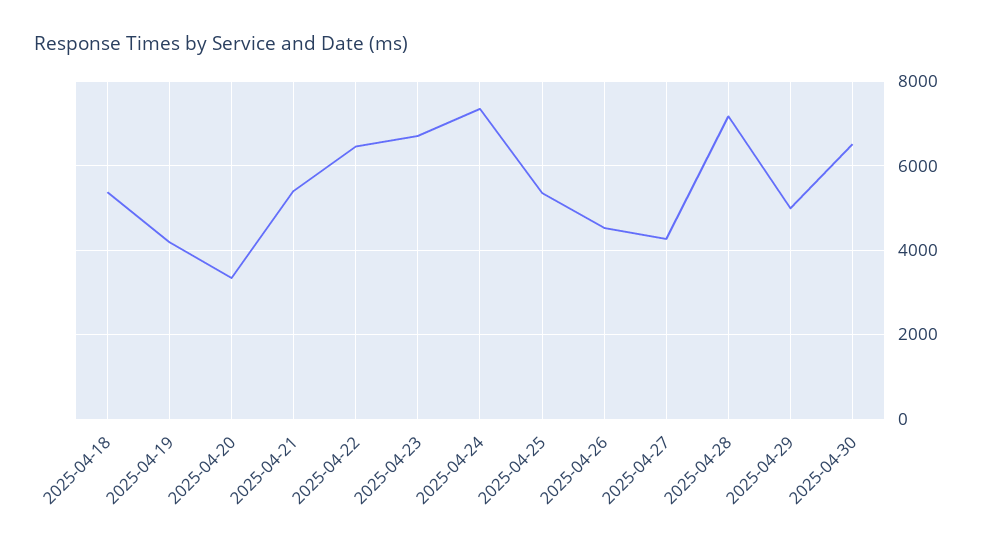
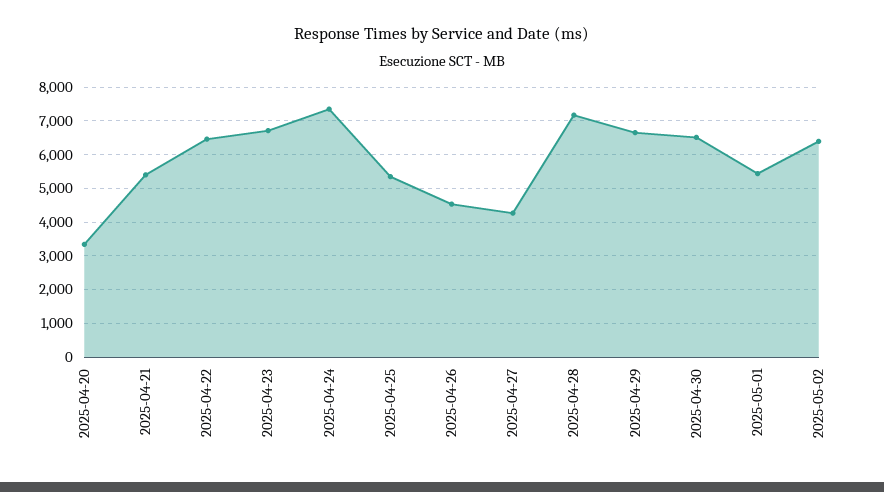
2025-04-18: 5400 -> none
2025-04-19: 4200 -> none
2025-04-29: 5000 -> 6600
2025-05-01: none -> 5400
2025-05-02: none -> 6400

